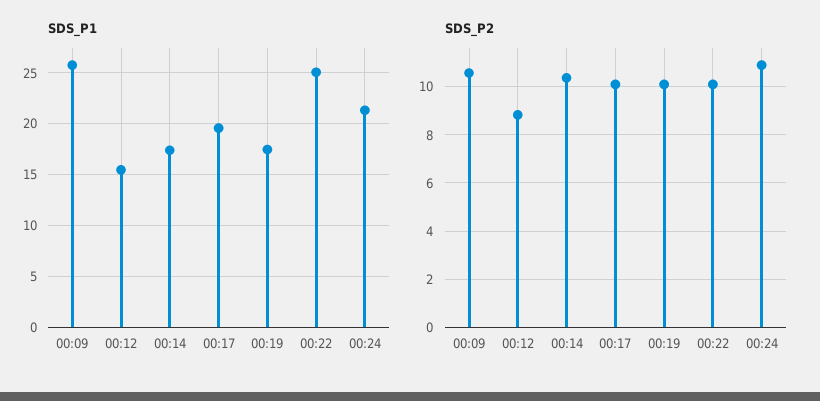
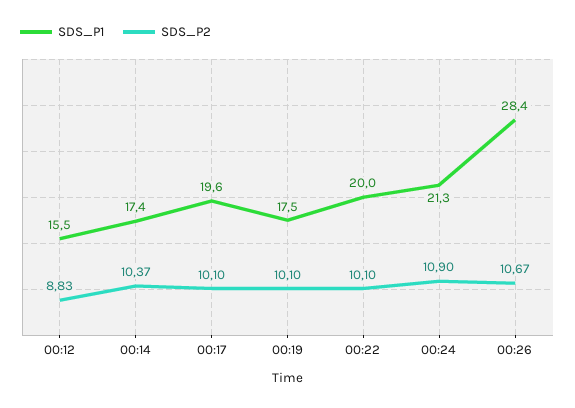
SDS_P1, 00:09: 26 -> none
SDS_P1, 00:22: 25 -> 20
SDS_P2, 00:09: 10.5 -> none
SDS_P1, 00:26: none -> 28.4
SDS_P2, 00:26: none -> 10.67

